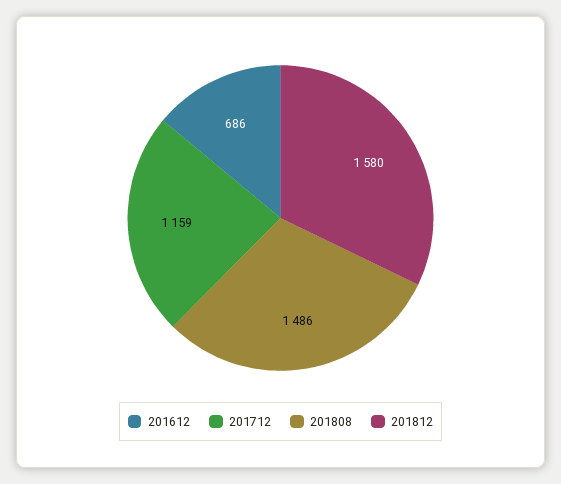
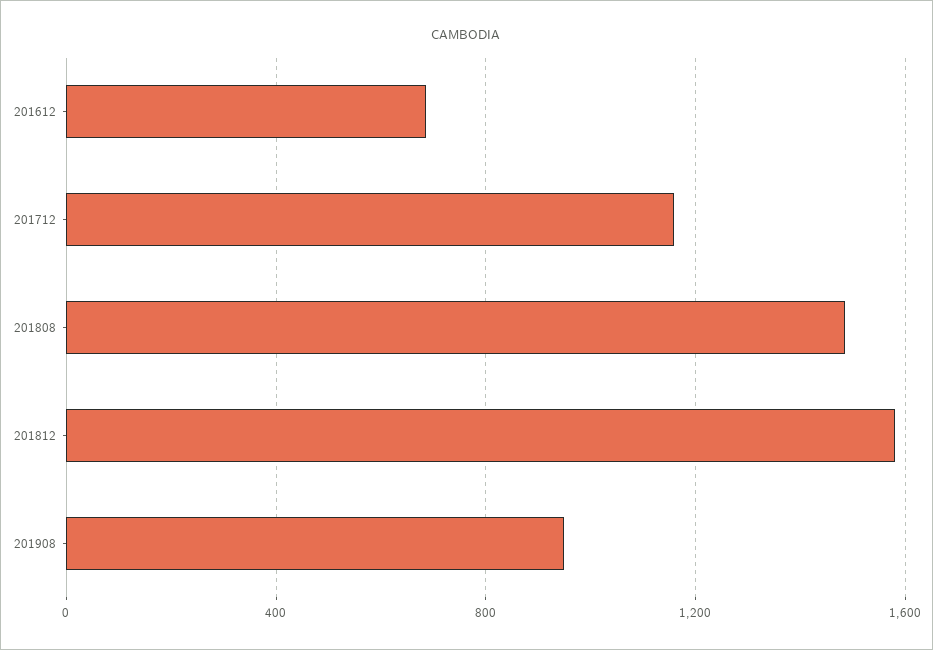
201908: none -> 950

